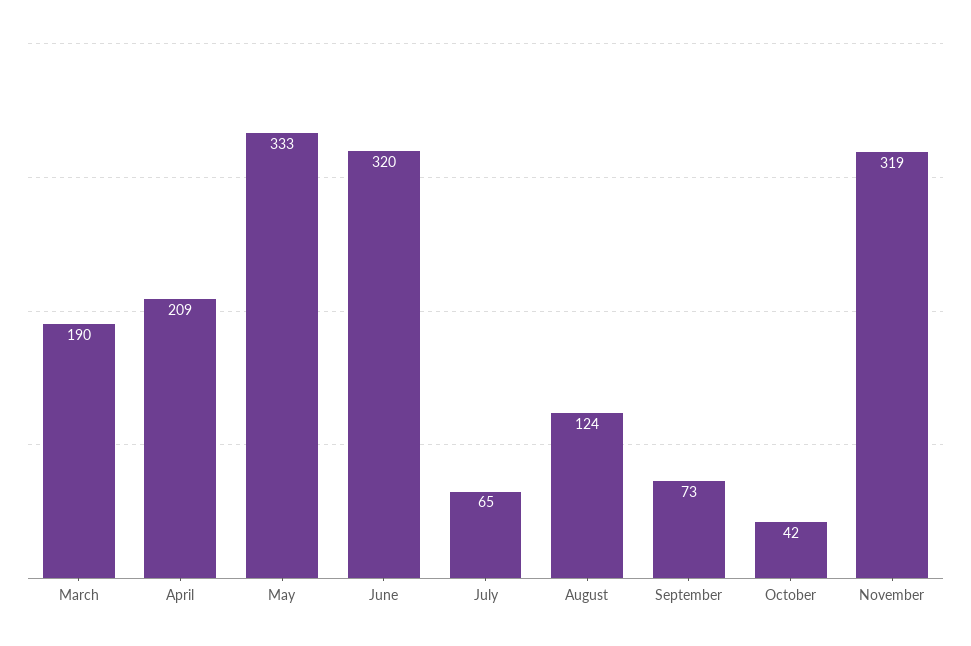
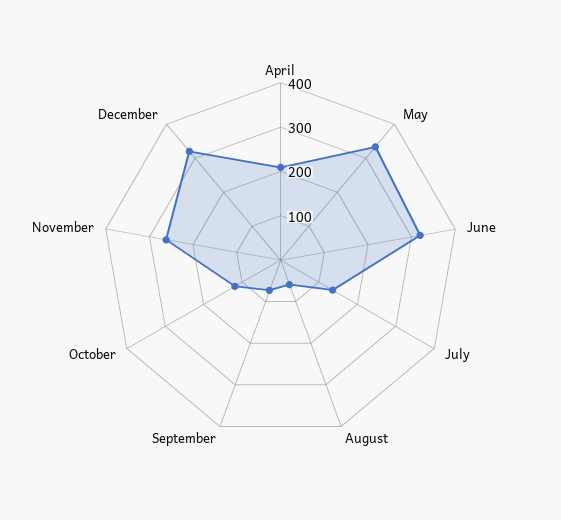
March: 190 -> none
July: 65 -> 140
August: 124 -> 60
October: 42 -> 120
November: 319 -> 260
December: none -> 320

